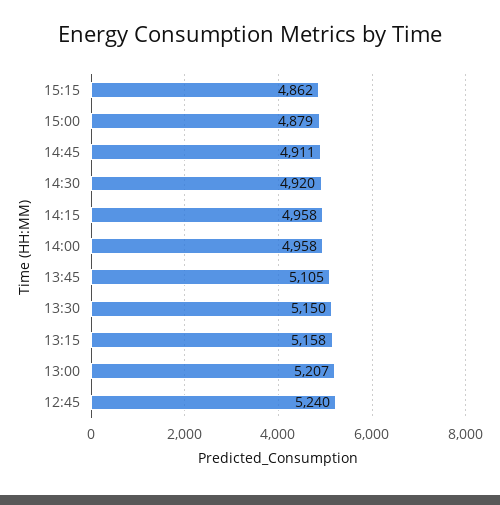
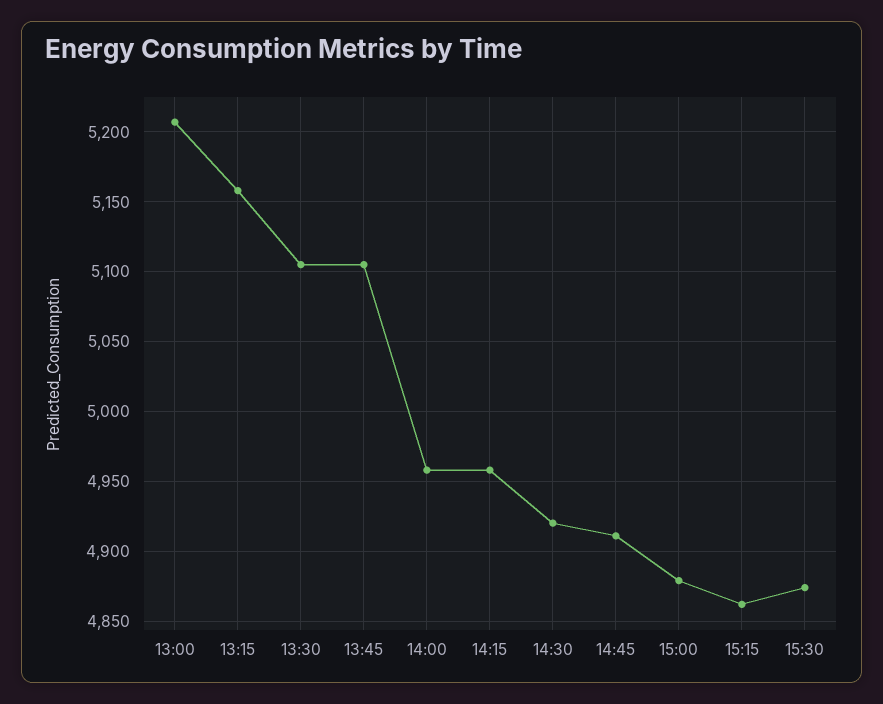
13:30: 5150 -> 5105
12:45: 5240 -> none
15:30: none -> 4875

